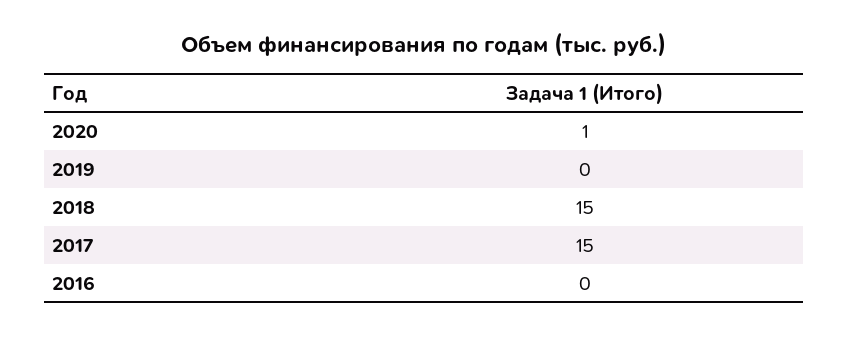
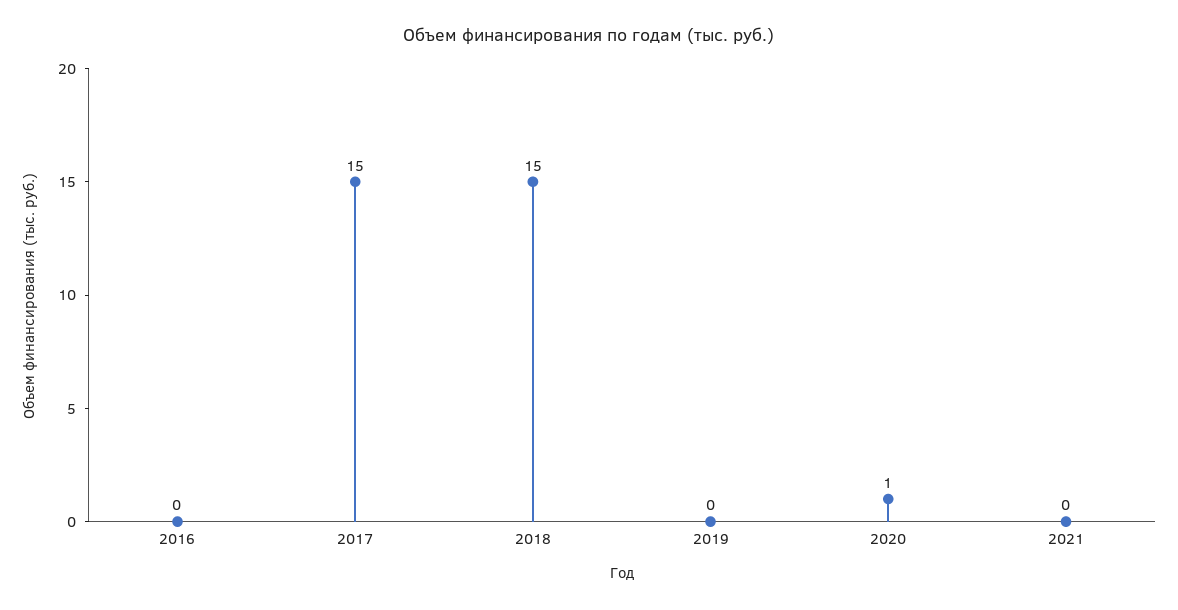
2021: none -> 0

